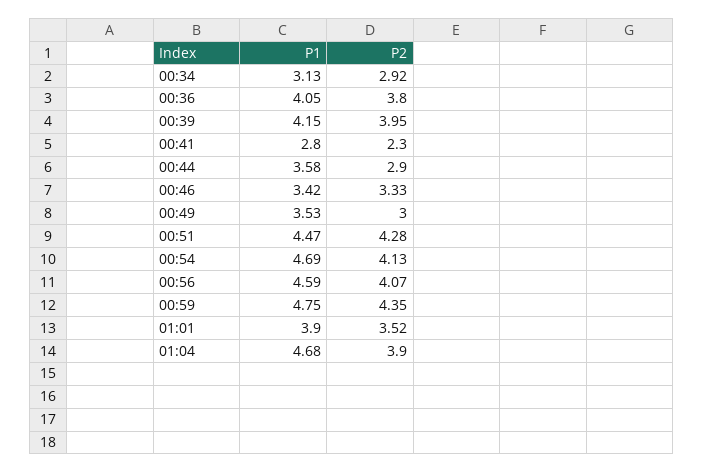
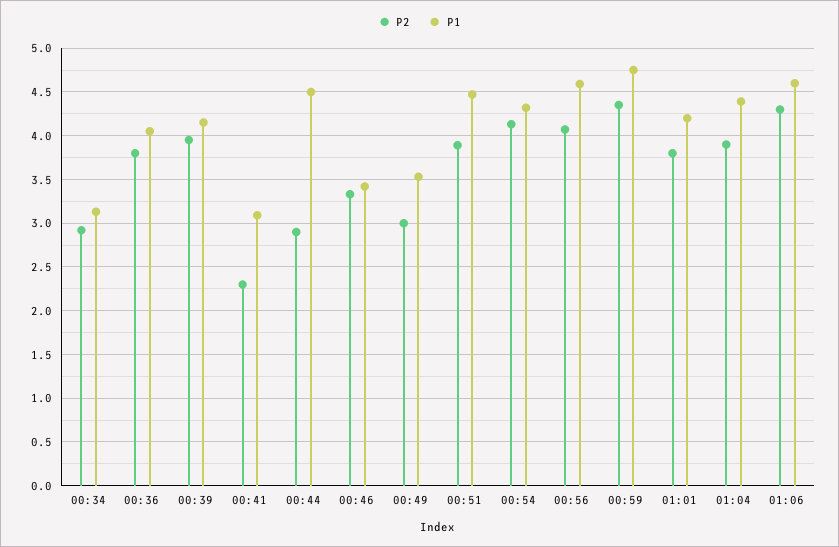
P1, 00:41: 2.8 -> 3.1
P1, 00:44: 3.58 -> 4.5
P2, 00:51: 4.28 -> 3.9
P1, 00:54: 4.69 -> 4.3
P1, 01:01: 3.9 -> 4.2
P2, 01:01: 3.52 -> 3.8
P1, 01:04: 4.68 -> 4.4
P2, 01:06: none -> 4.3
P1, 01:06: none -> 4.6

